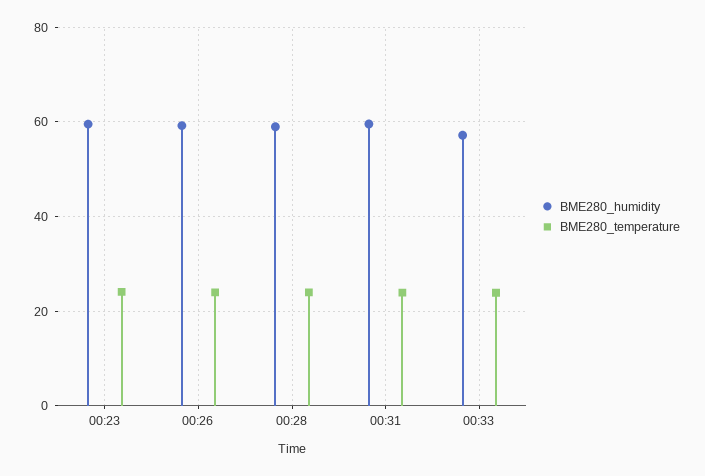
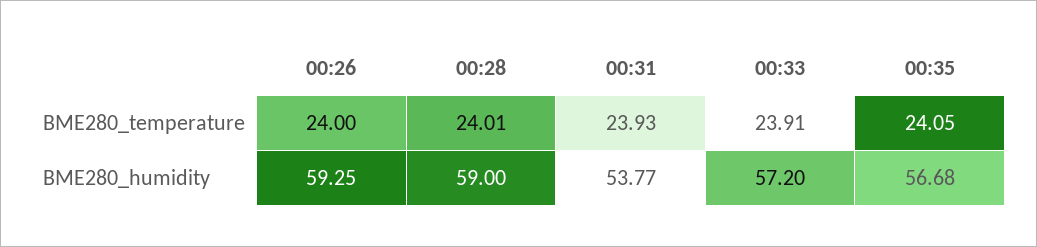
BME280_humidity, 00:23: 60 -> none
BME280_temperature, 00:23: 24 -> none
BME280_humidity, 00:31: 60 -> 53.77
BME280_temperature, 00:35: none -> 24.05
BME280_humidity, 00:35: none -> 56.68

